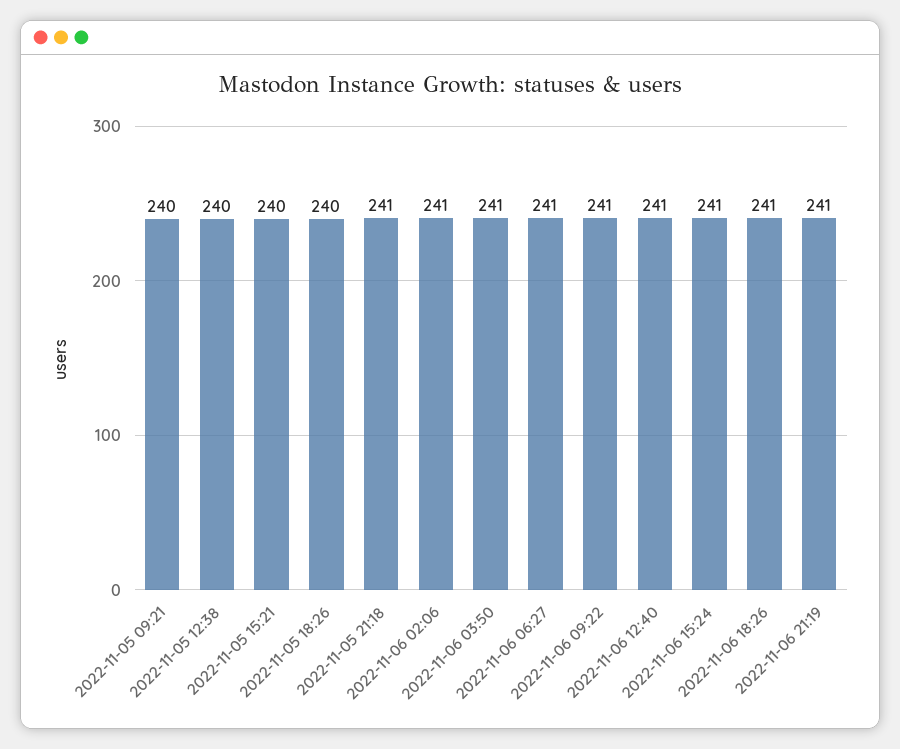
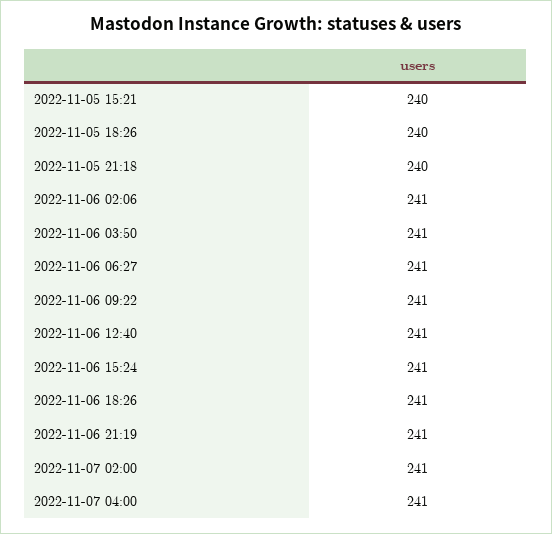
2022-11-05 09:21: 240 -> none
2022-11-05 12:38: 240 -> none
2022-11-05 21:18: 241 -> 240
2022-11-07 02:00: none -> 241
2022-11-07 04:00: none -> 241

